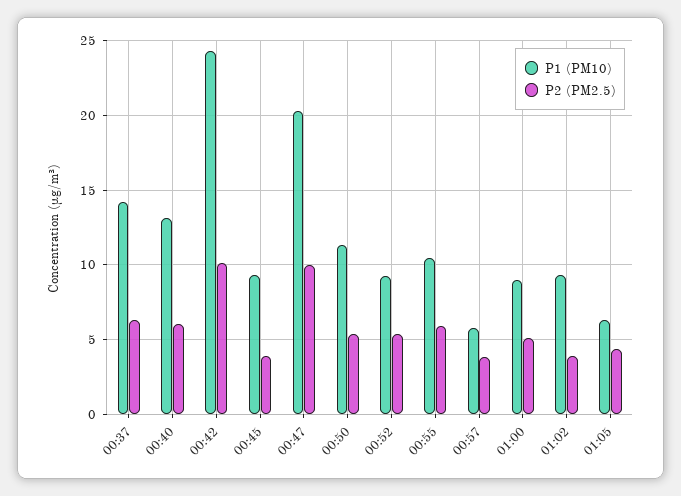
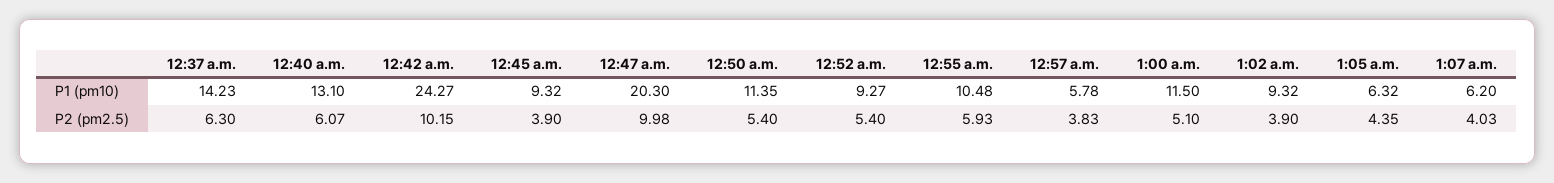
P1 (PM10), 01:00: 9 -> 11.5
P1 (PM10), 1:07 a.m.: none -> 6.2
P2 (PM2.5), 1:07 a.m.: none -> 4.03

